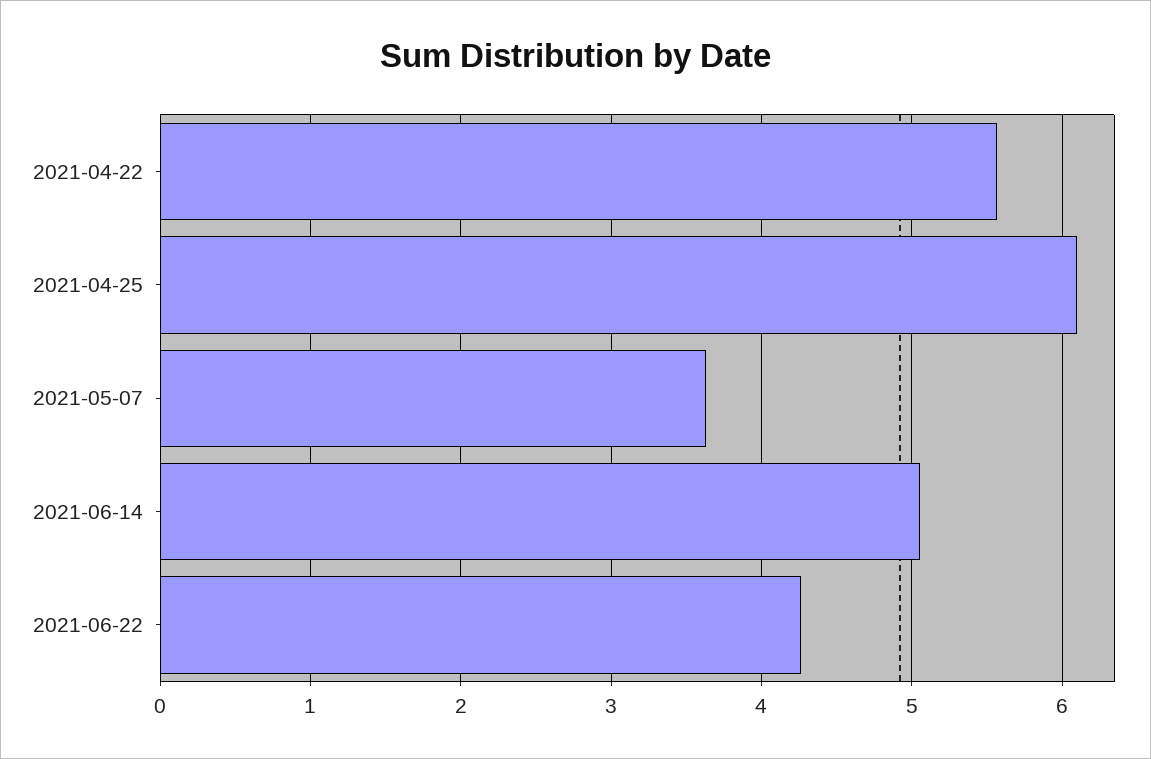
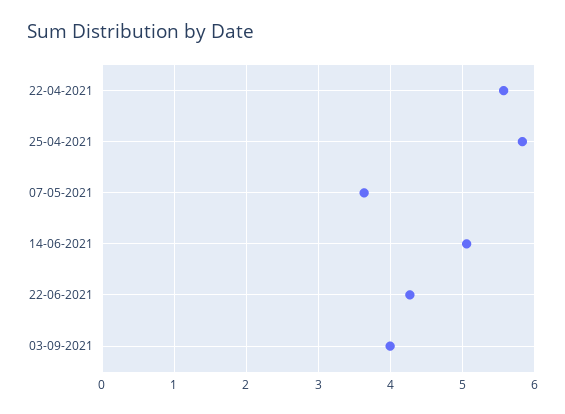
2021-04-25: 6.1 -> 5.8
03-09-2021: none -> 4

